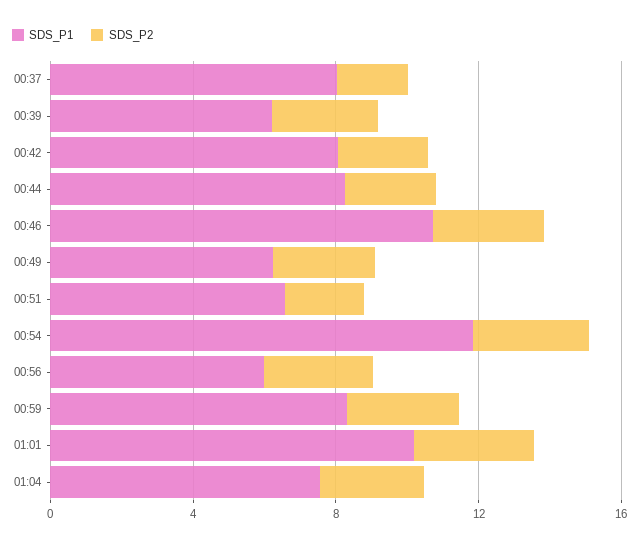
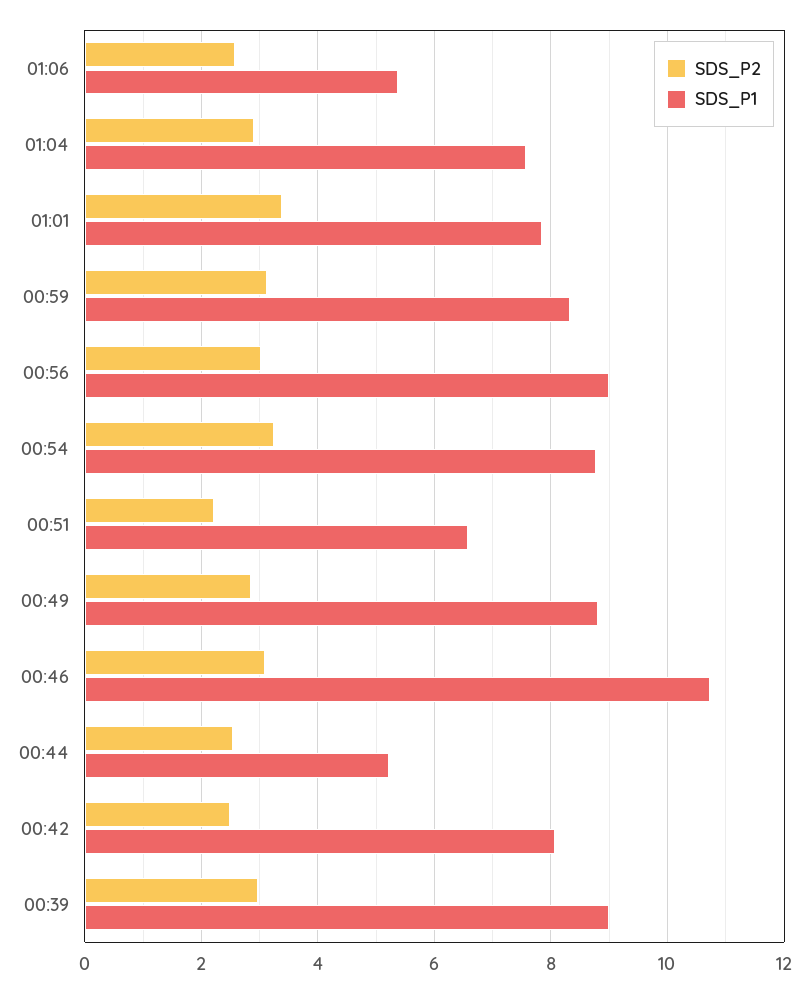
SDS_P1, 00:37: 8 -> none
SDS_P2, 00:37: 2 -> none
SDS_P1, 00:39: 6 -> 9
SDS_P1, 00:44: 8 -> 5.2
SDS_P1, 00:49: 6 -> 8.8
SDS_P1, 00:54: 12 -> 8.8
SDS_P1, 00:56: 6 -> 9
SDS_P1, 01:01: 10 -> 7.8
SDS_P2, 01:06: none -> 2.6
SDS_P1, 01:06: none -> 5.4

